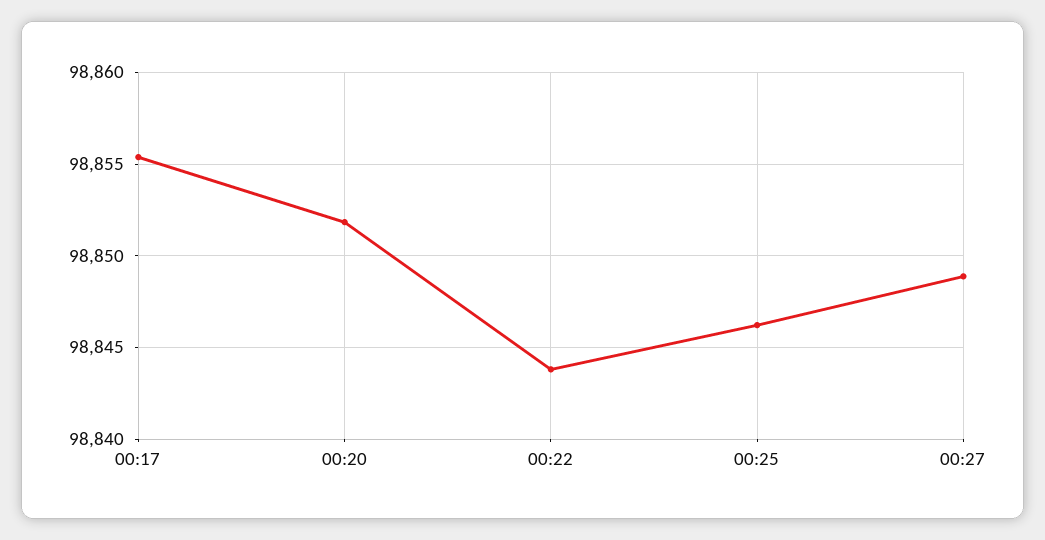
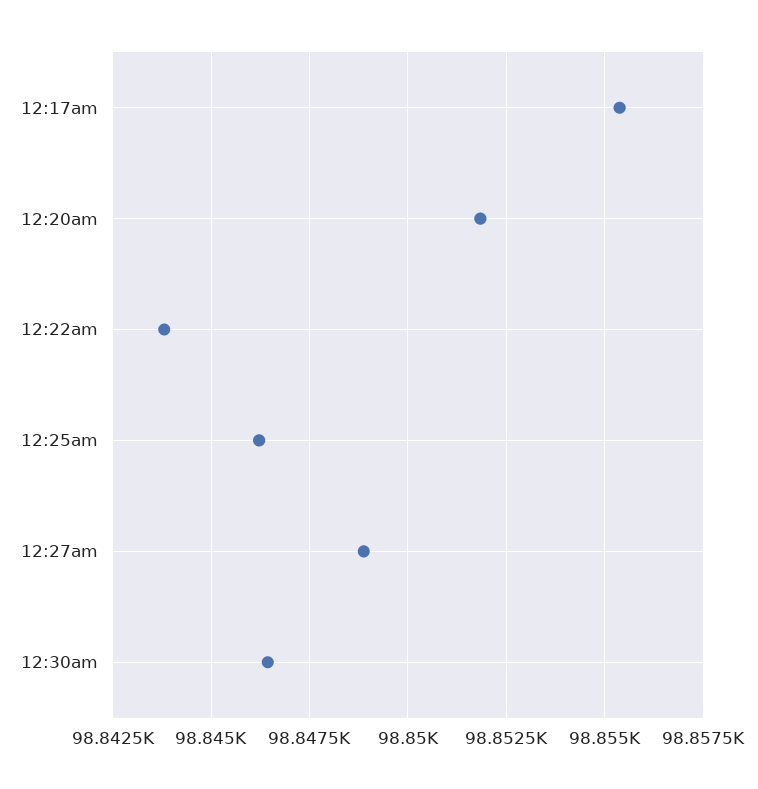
12:30am: none -> 98846.5

